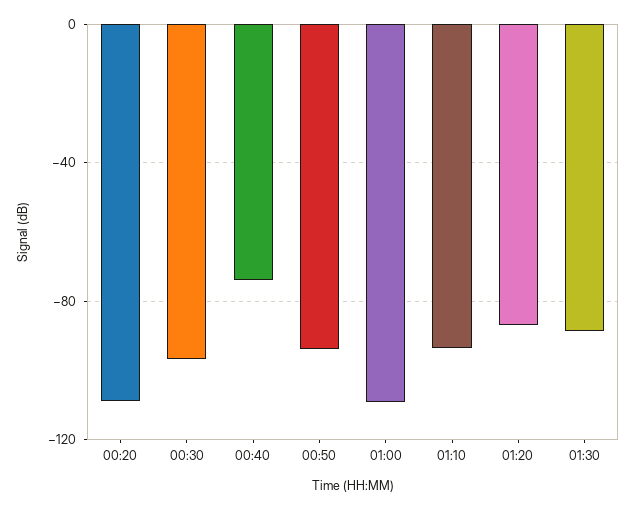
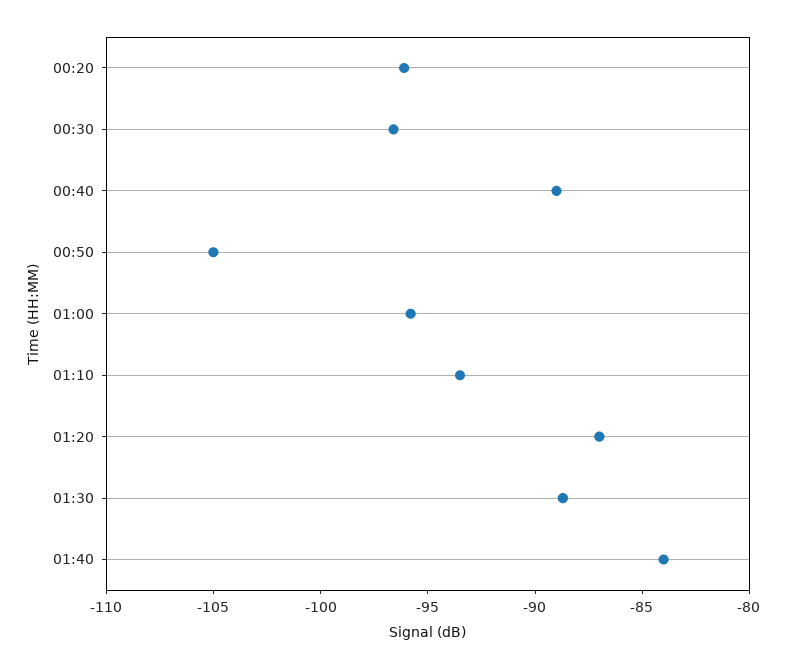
00:20: -110 -> -96
00:40: -75 -> -89
00:50: -95 -> -105
01:00: -110 -> -96
01:40: none -> -84

